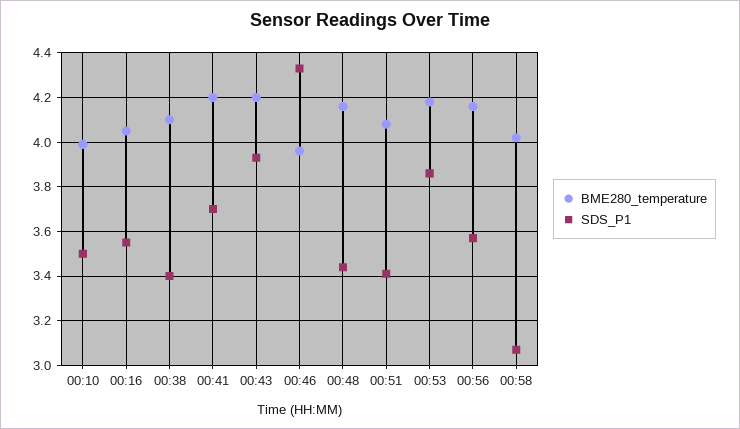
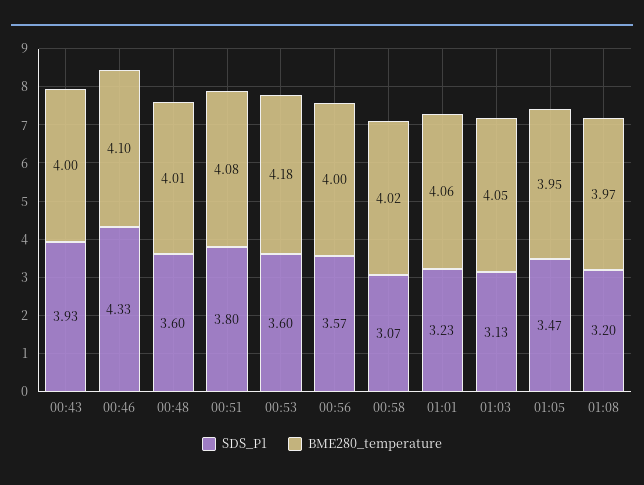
BME280_temperature, 00:10: 4 -> none
SDS_P1, 00:10: 3.5 -> none
BME280_temperature, 00:16: 4.05 -> none
SDS_P1, 00:16: 3.55 -> none
BME280_temperature, 00:38: 4.1 -> none
SDS_P1, 00:38: 3.4 -> none
BME280_temperature, 00:41: 4.2 -> none
SDS_P1, 00:41: 3.7 -> none
BME280_temperature, 00:43: 4.2 -> 4
BME280_temperature, 00:46: 3.95 -> 4.1
BME280_temperature, 00:48: 4.15 -> 4.01
SDS_P1, 00:48: 3.45 -> 3.6
SDS_P1, 00:51: 3.4 -> 3.8
SDS_P1, 00:53: 3.85 -> 3.6
BME280_temperature, 00:56: 4.15 -> 4
SDS_P1, 01:01: none -> 3.23
BME280_temperature, 01:01: none -> 4.06
SDS_P1, 01:03: none -> 3.13
BME280_temperature, 01:03: none -> 4.05
SDS_P1, 01:05: none -> 3.47
BME280_temperature, 01:05: none -> 3.95
SDS_P1, 01:08: none -> 3.2
BME280_temperature, 01:08: none -> 3.97

